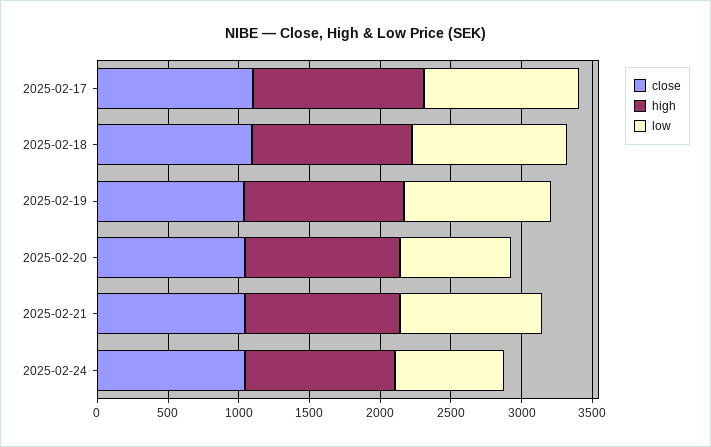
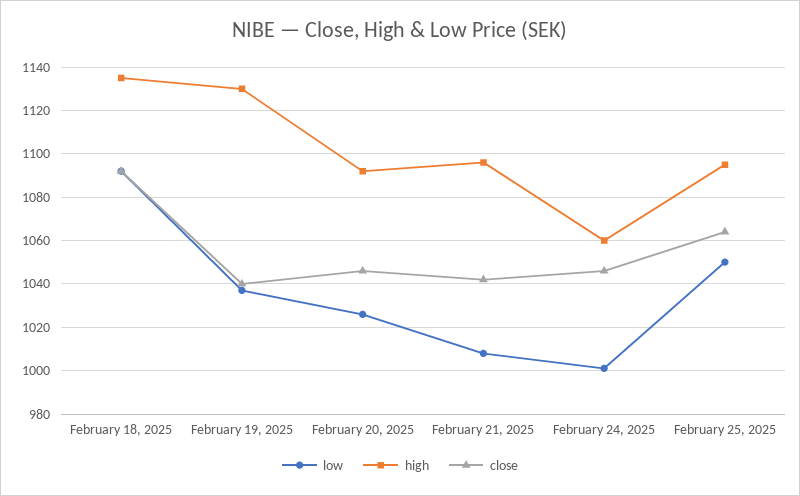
close, 2025-02-17: 1100 -> none
high, 2025-02-17: 1200 -> none
low, 2025-02-17: 1100 -> none
low, 2025-02-20: 800 -> 1025
low, 2025-02-24: 800 -> 1000
low, February 25, 2025: none -> 1050
high, February 25, 2025: none -> 1095
close, February 25, 2025: none -> 1065

